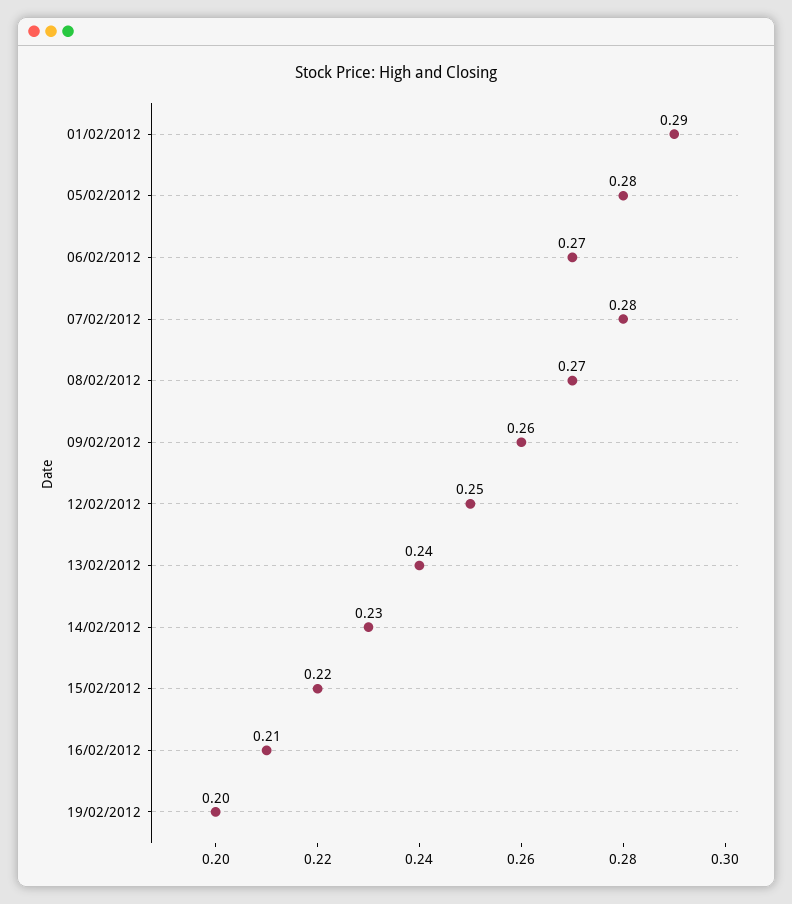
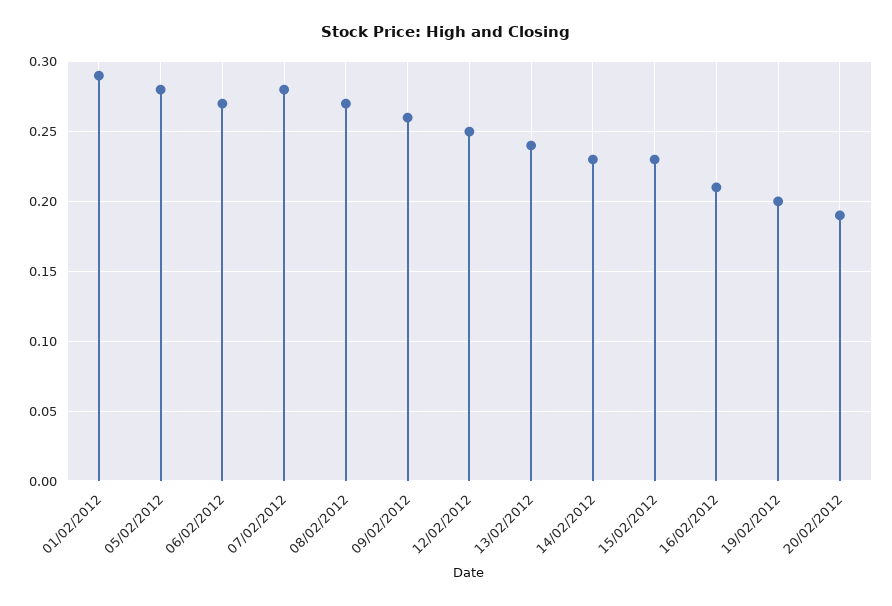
15/02/2012: 0.22 -> 0.23
20/02/2012: none -> 0.19

